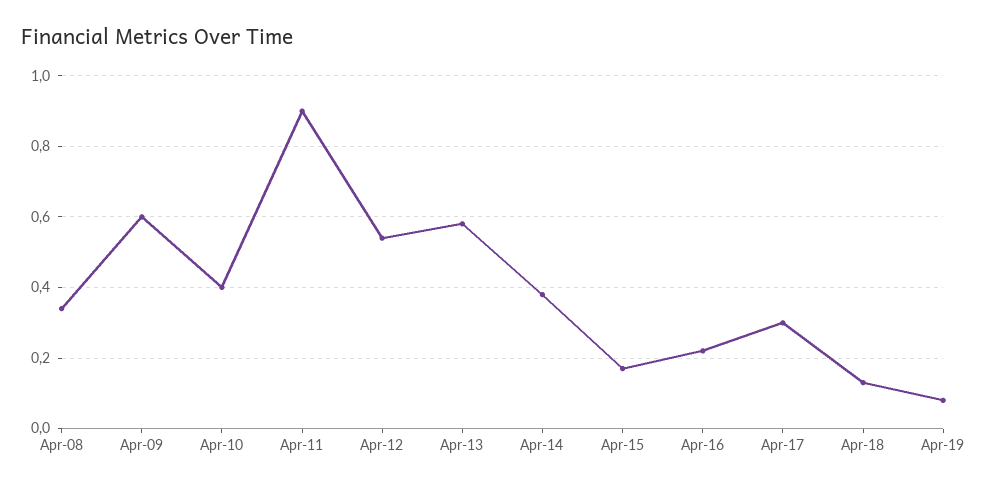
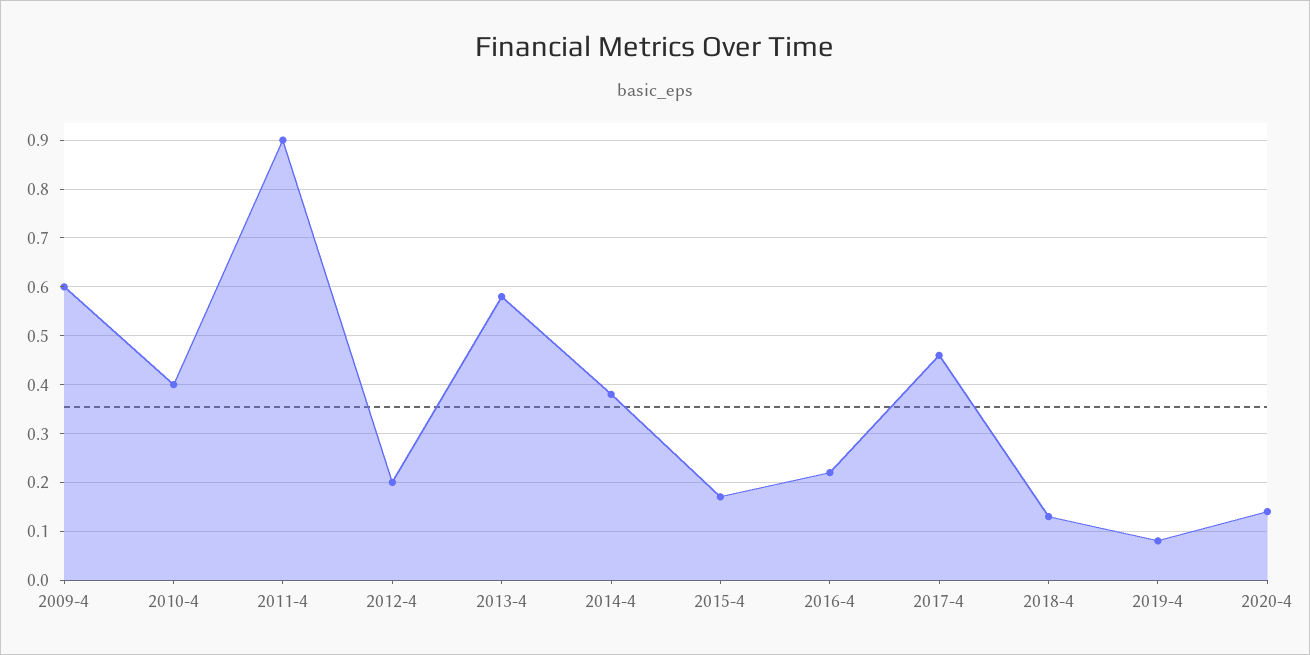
Apr-08: 0.35 -> none
Apr-12: 0.55 -> 0.2
Apr-17: 0.3 -> 0.45
2020-4: none -> 0.15

